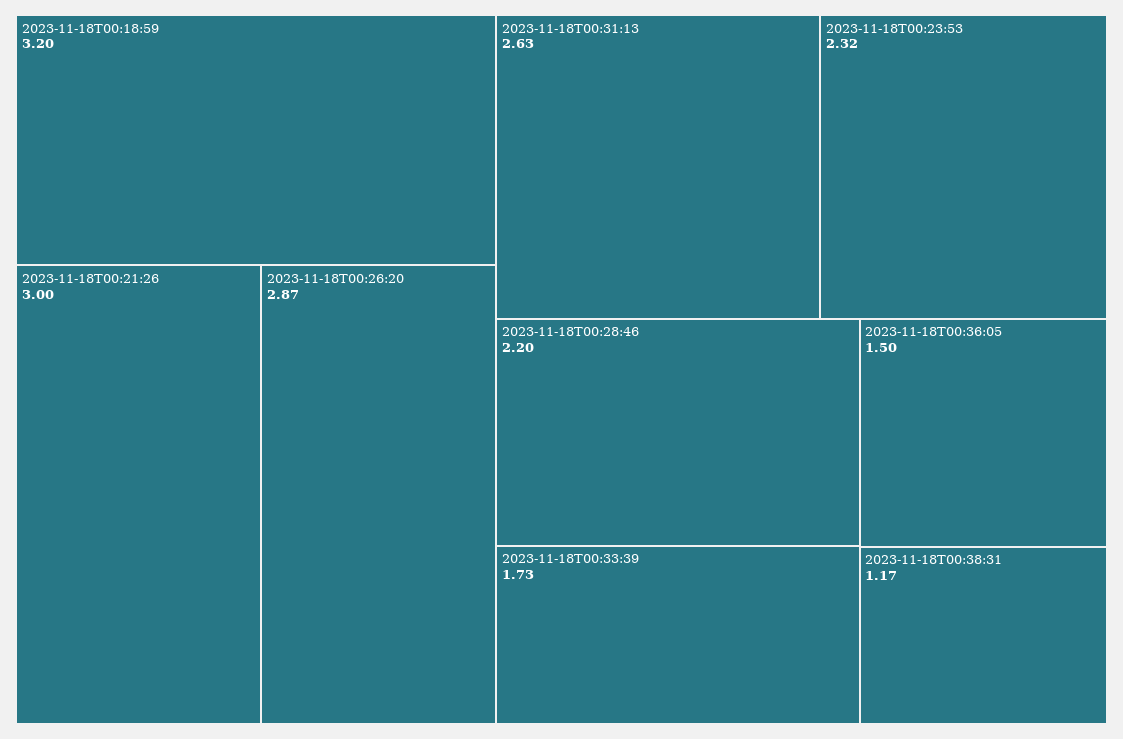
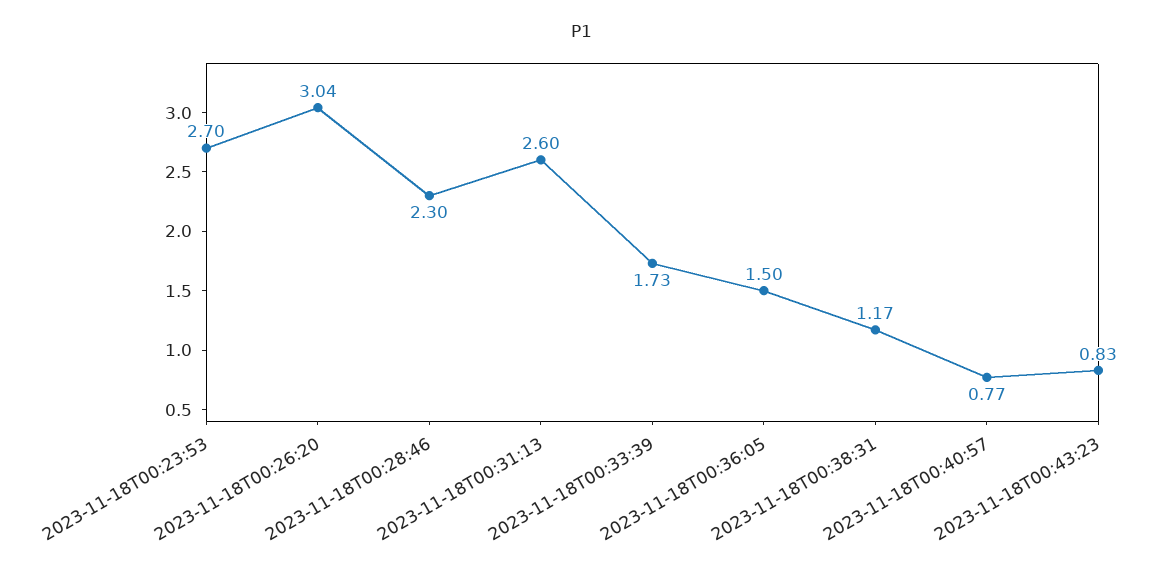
2023-11-18T00:18:59: 3.2 -> none
2023-11-18T00:21:26: 3 -> none
2023-11-18T00:26:20: 2.87 -> 3.04
2023-11-18T00:31:13: 2.63 -> 2.6
2023-11-18T00:23:53: 2.32 -> 2.7
2023-11-18T00:28:46: 2.2 -> 2.3
2023-11-18T00:40:57: none -> 0.77
2023-11-18T00:43:23: none -> 0.83

